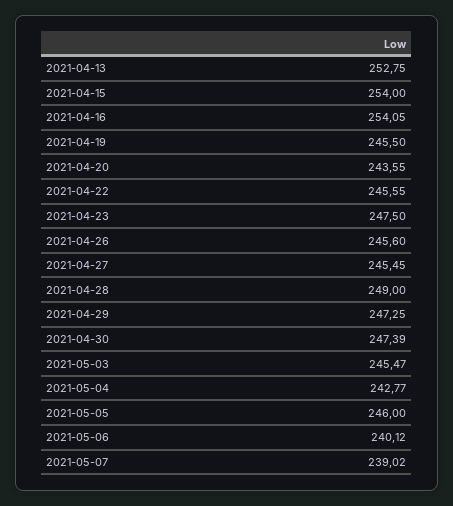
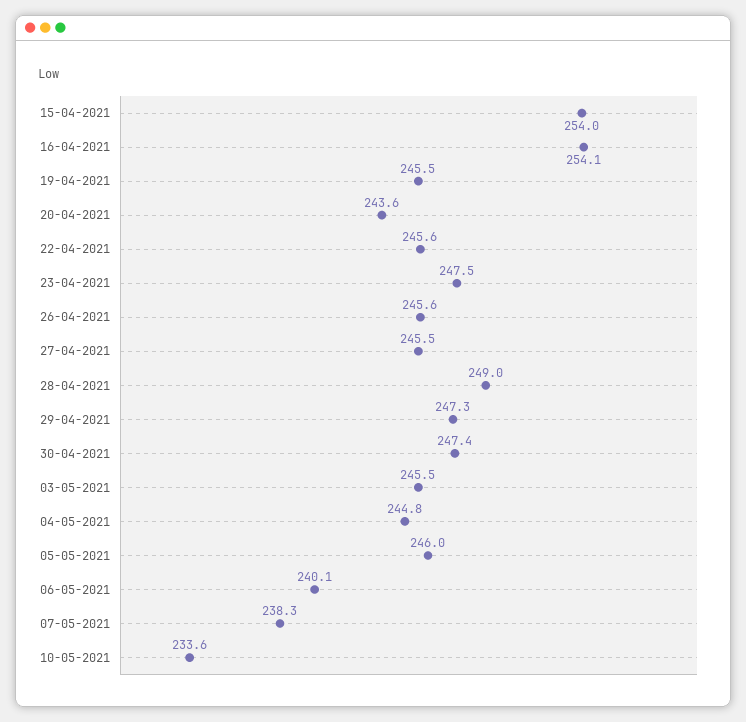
2021-04-13: 252.75 -> none
2021-05-04: 242.77 -> 244.8
2021-05-07: 239.02 -> 238.3
10-05-2021: none -> 233.6

